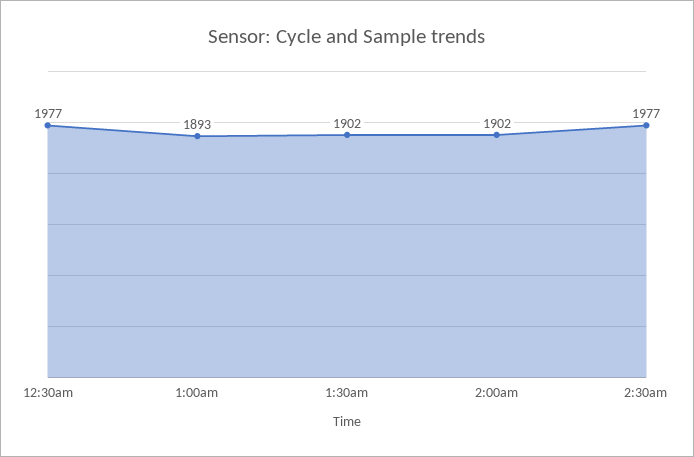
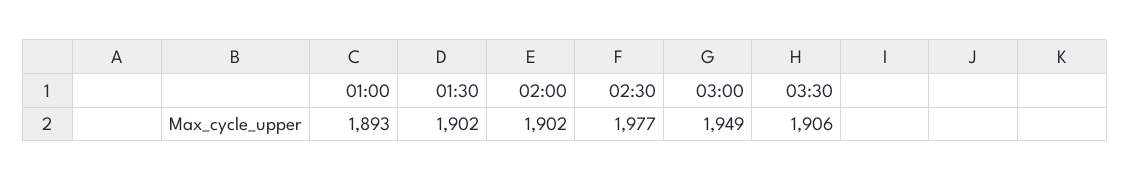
12:30am: 1977 -> none
03:00: none -> 1949
03:30: none -> 1906

